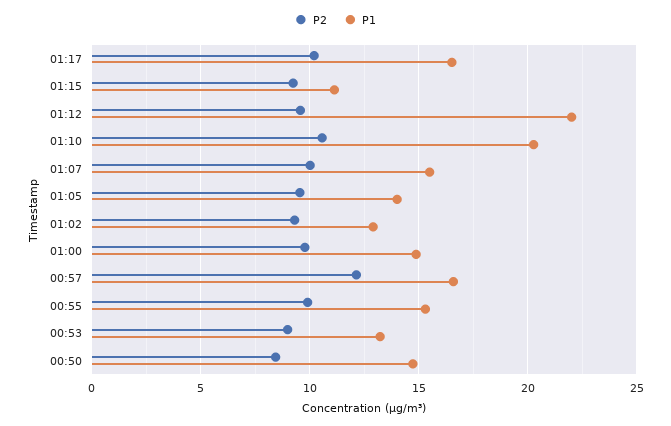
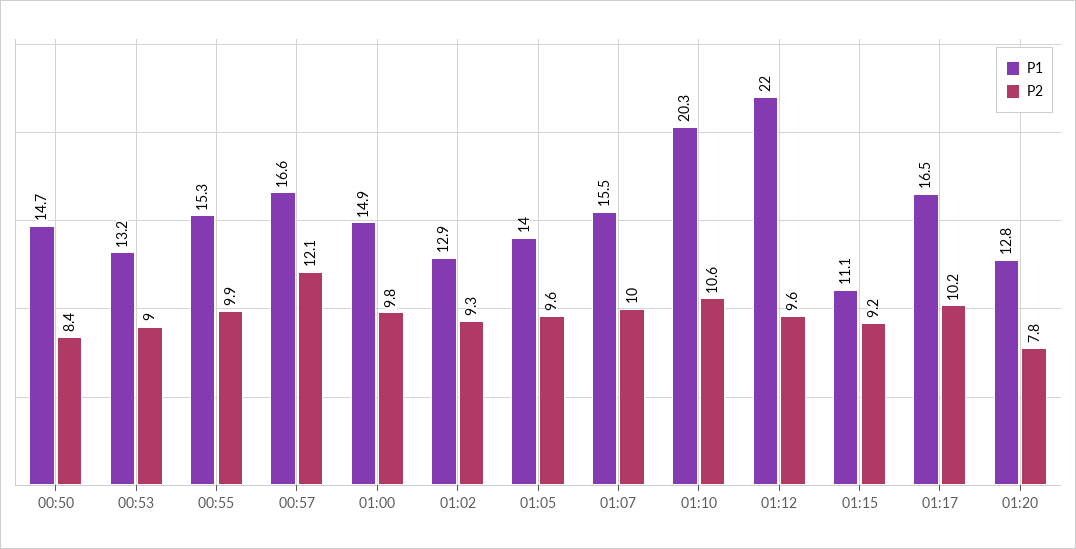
P1, 01:20: none -> 12.8
P2, 01:20: none -> 7.8

